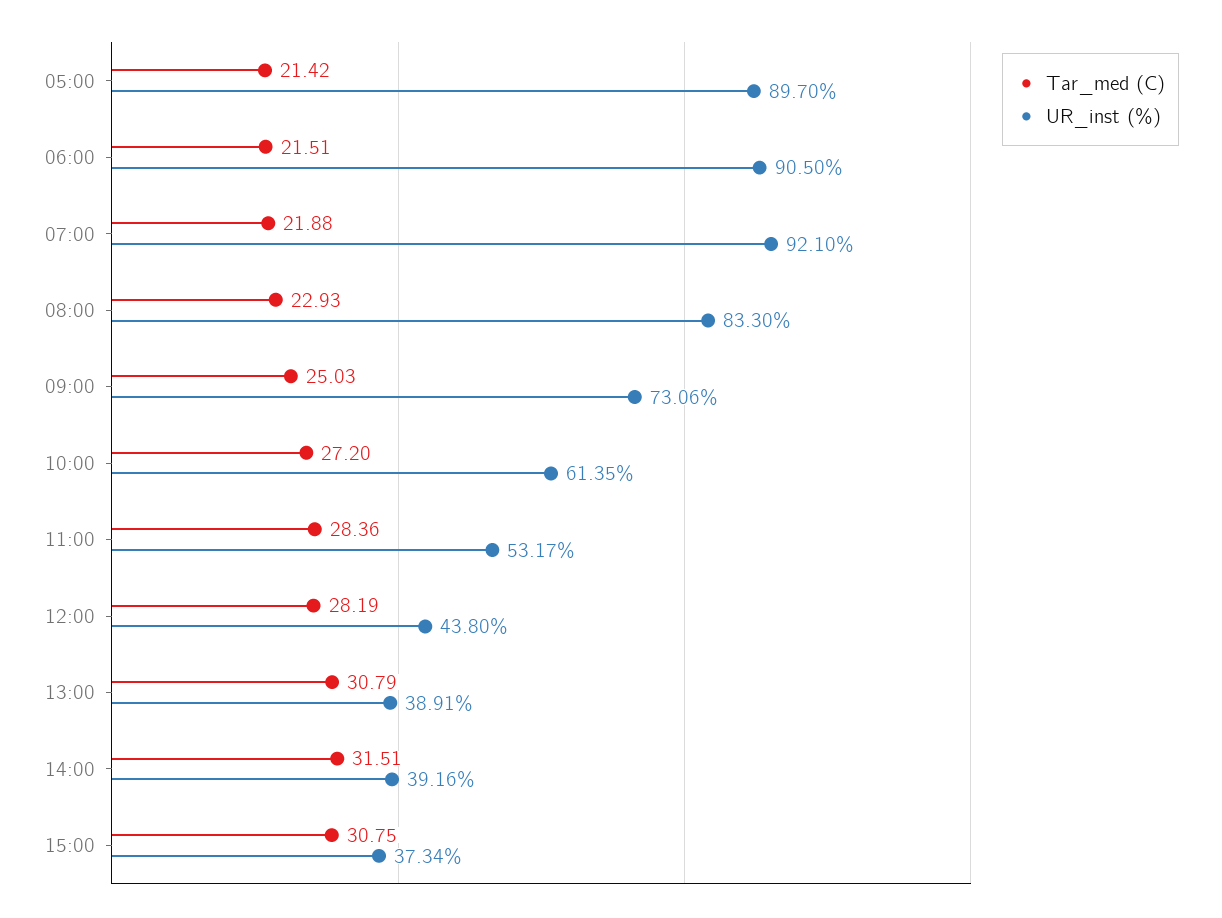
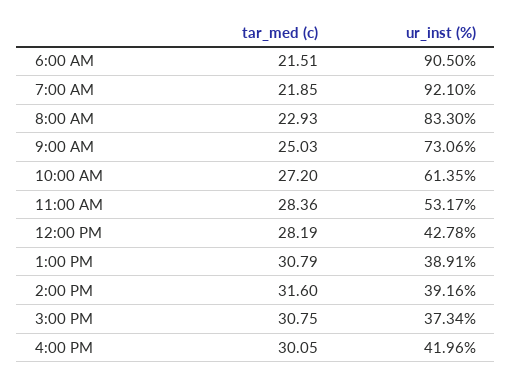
Tar_med (C), 05:00: 21.42 -> none
UR_inst (%), 05:00: 89.7 -> none
Tar_med (C), 07:00: 21.88 -> 21.85
UR_inst (%), 12:00: 43.8 -> 42.78
Tar_med (C), 14:00: 31.51 -> 31.6
Tar_med (C), 4:00 PM: none -> 30.05
UR_inst (%), 4:00 PM: none -> 41.96

